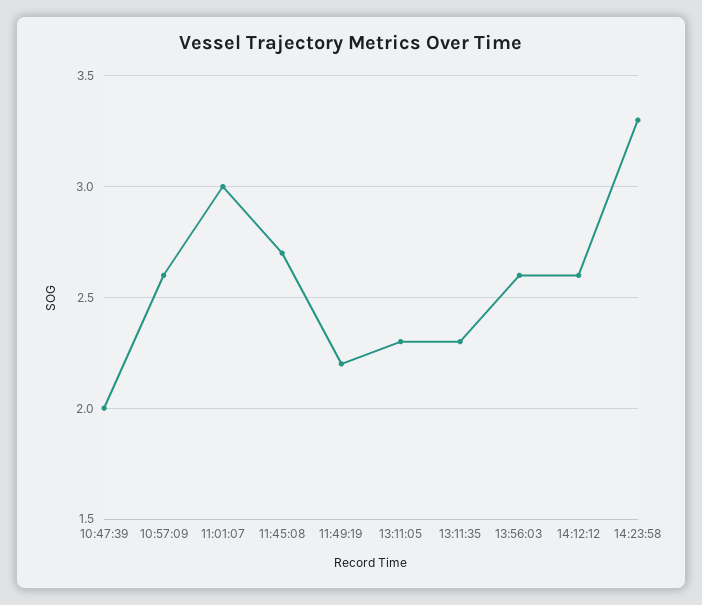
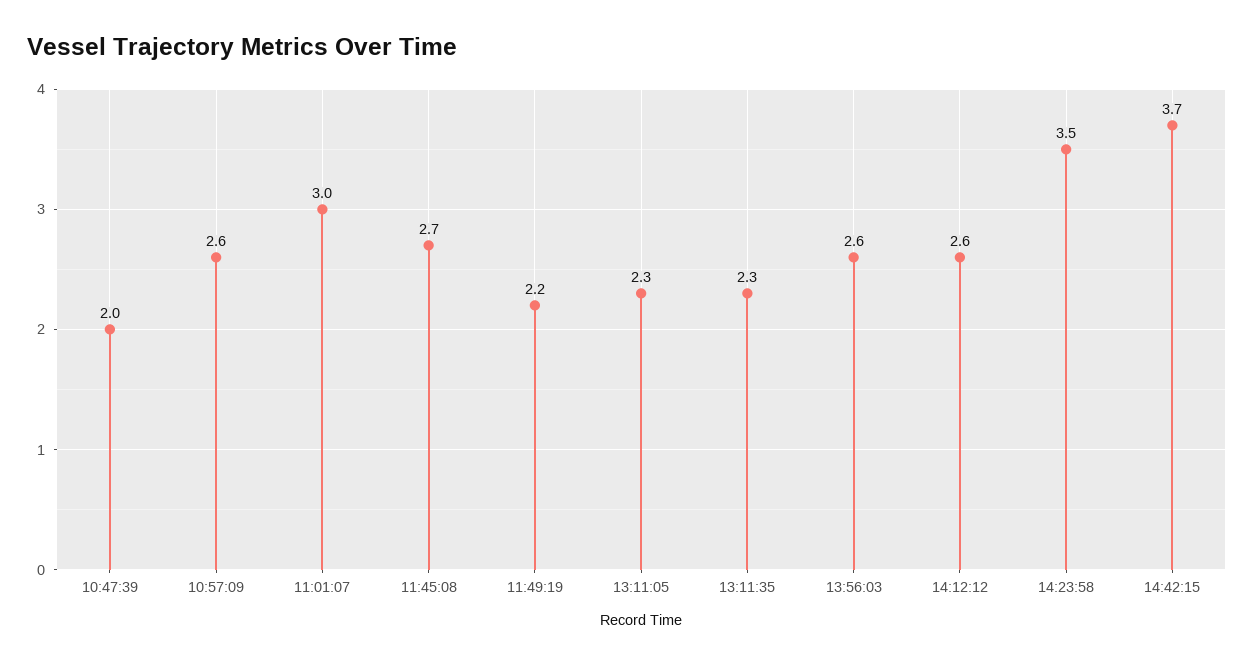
14:23:58: 3.3 -> 3.5
14:42:15: none -> 3.7

